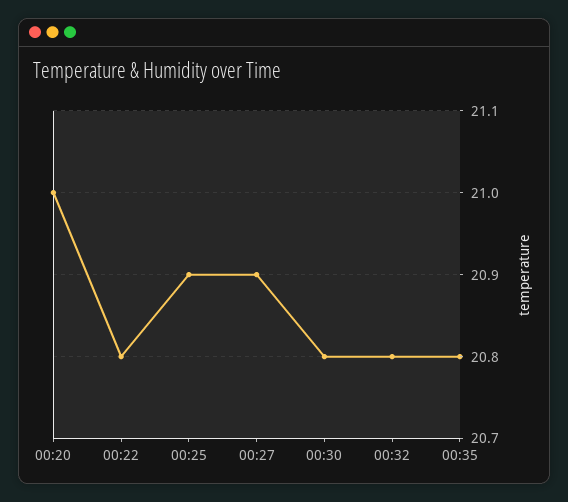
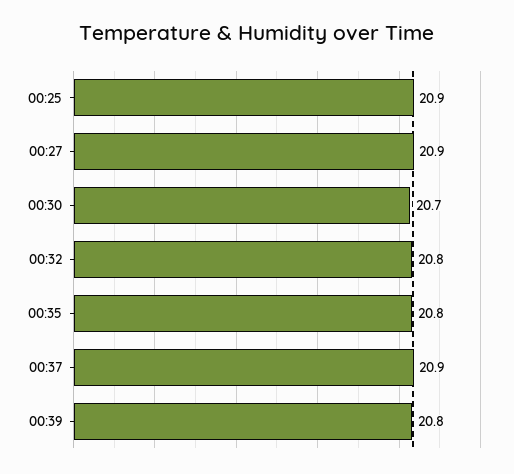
00:20: 21 -> none
00:22: 20.8 -> none
00:30: 20.8 -> 20.7
00:37: none -> 20.9
00:39: none -> 20.8

